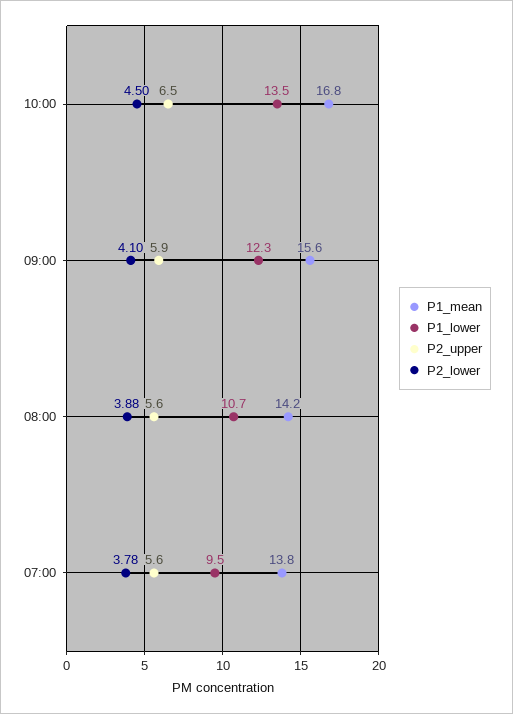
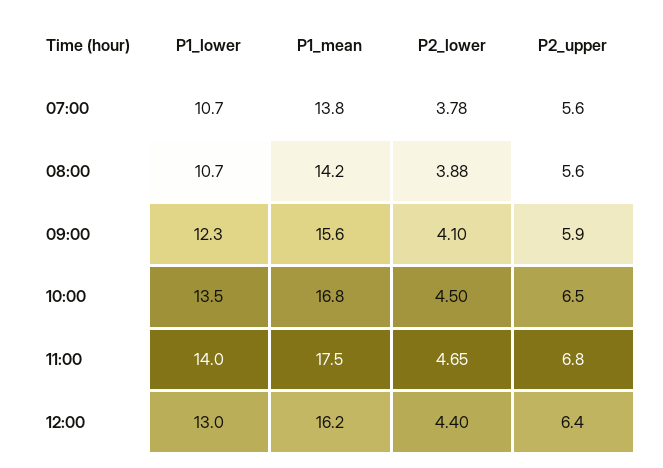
P1_lower, 07:00: 9.5 -> 10.7
P1_lower, 11:00: none -> 14
P1_mean, 11:00: none -> 17.5
P2_lower, 11:00: none -> 4.65
P2_upper, 11:00: none -> 6.8
P1_lower, 12:00: none -> 13
P1_mean, 12:00: none -> 16.2
P2_lower, 12:00: none -> 4.4
P2_upper, 12:00: none -> 6.4

